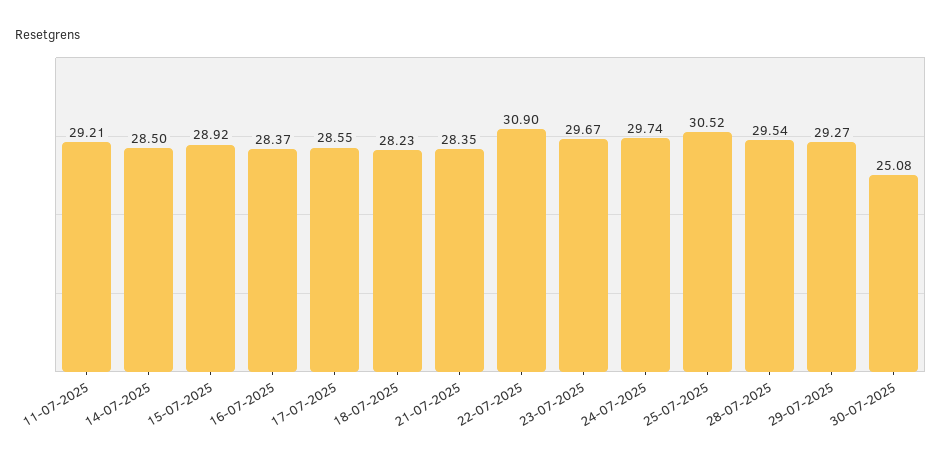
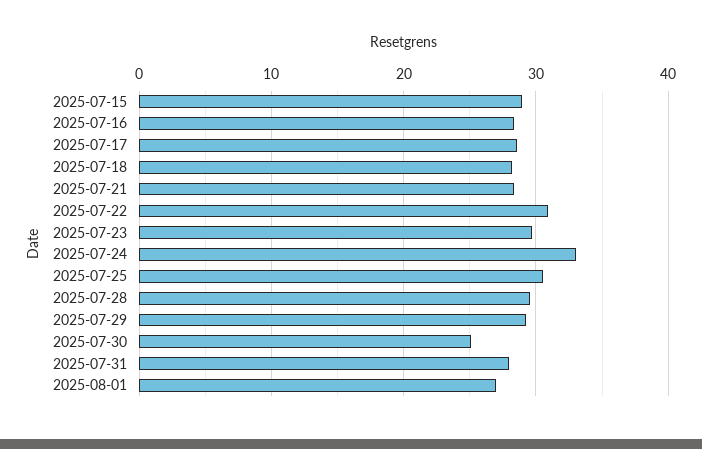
11-07-2025: 29.21 -> none
14-07-2025: 28.5 -> none
24-07-2025: 29.74 -> 33
2025-07-31: none -> 28
2025-08-01: none -> 27

